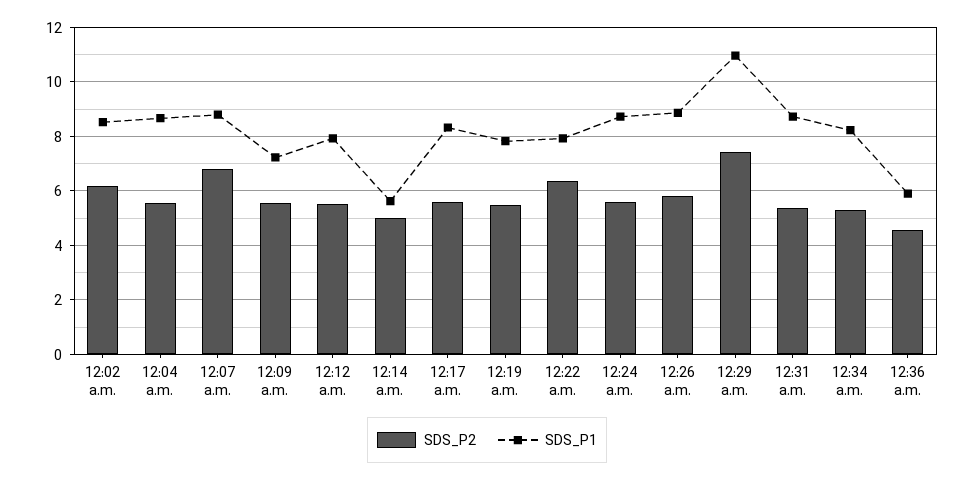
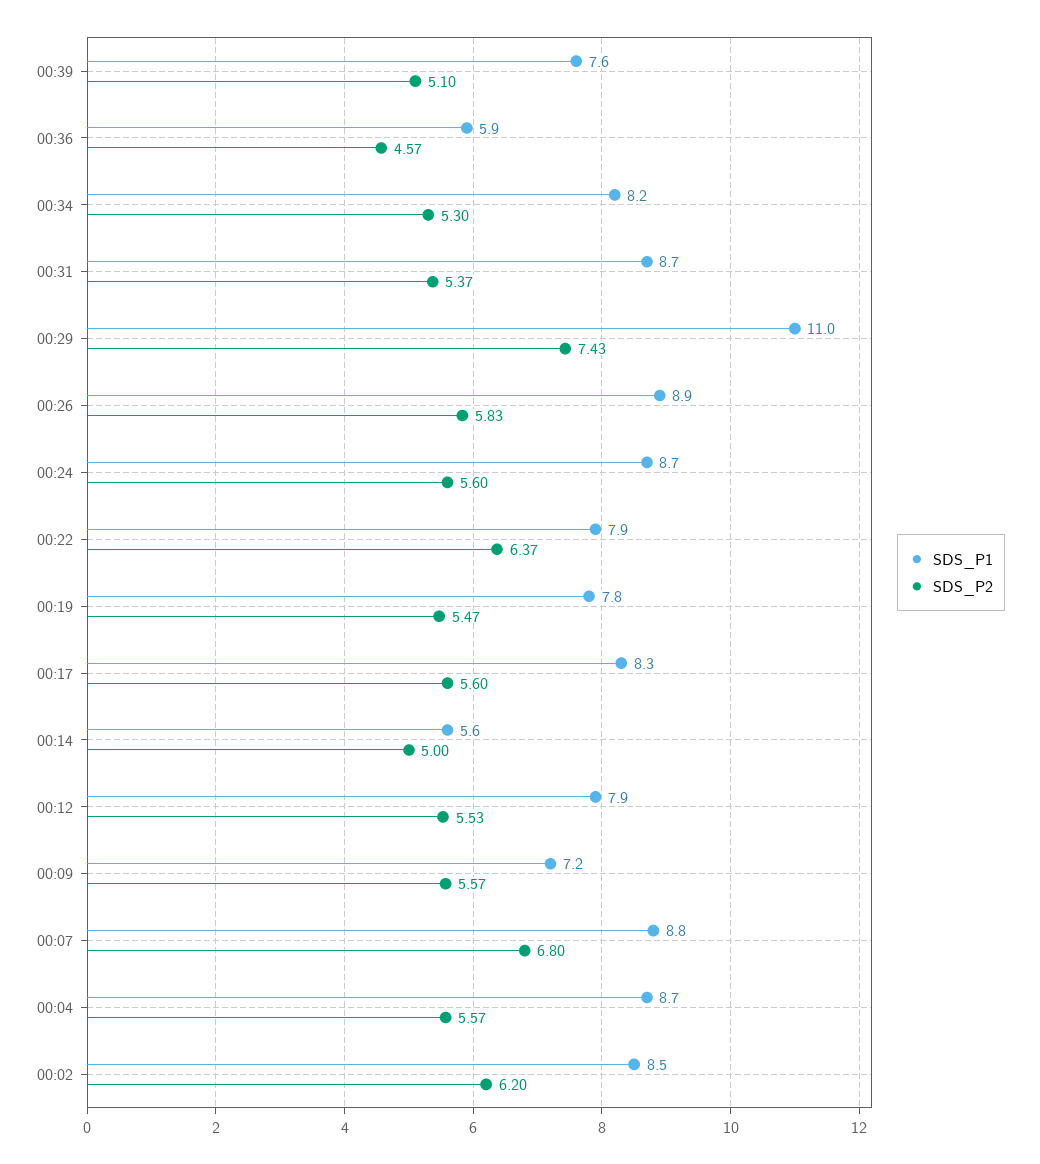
SDS_P1, 00:39: none -> 7.6
SDS_P2, 00:39: none -> 5.1

